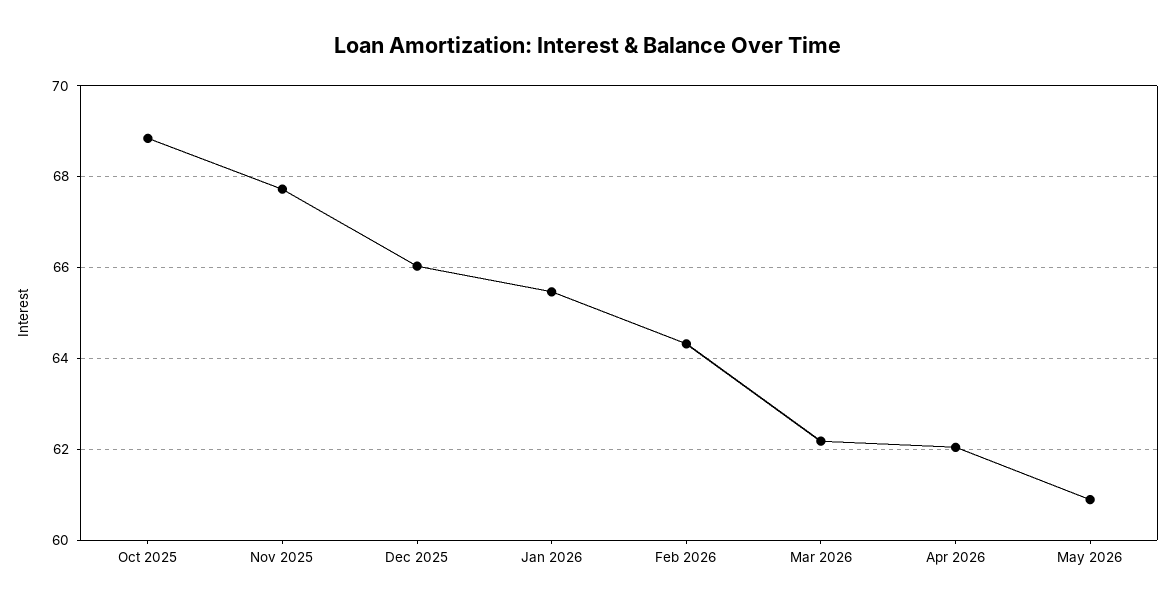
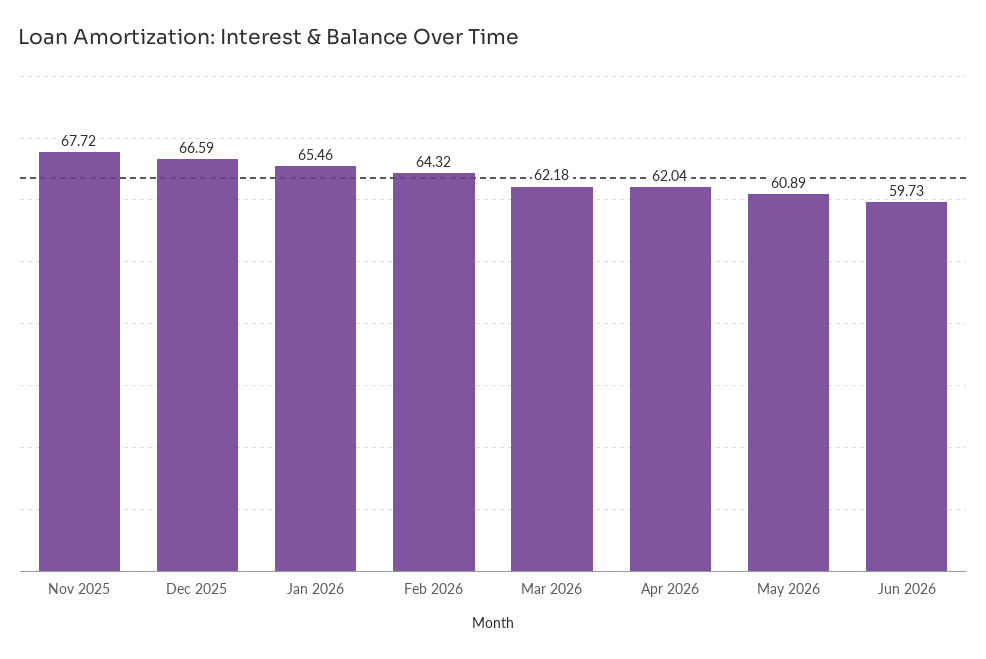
Oct 2025: 68.8 -> none
Dec 2025: 66 -> 66.59
Jun 2026: none -> 59.73

